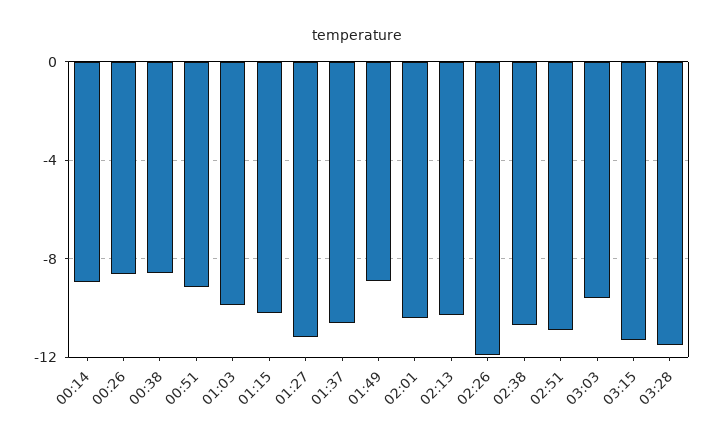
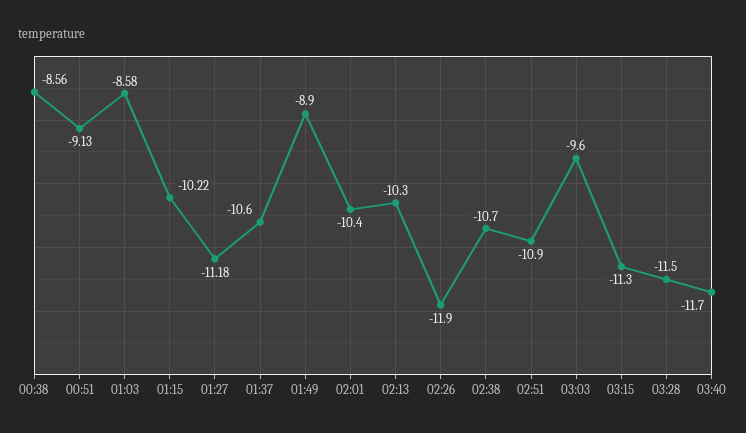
00:14: -9 -> none
00:26: -8.5 -> none
01:03: -10 -> -8.58
03:40: none -> -11.7

